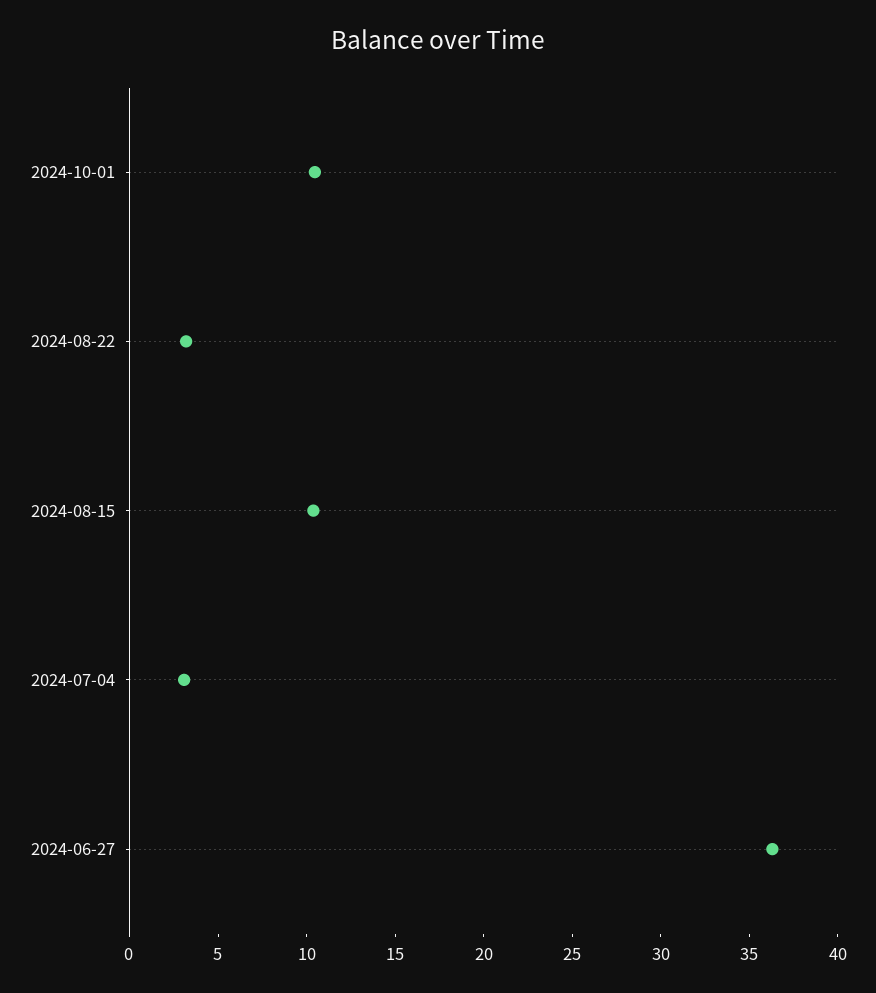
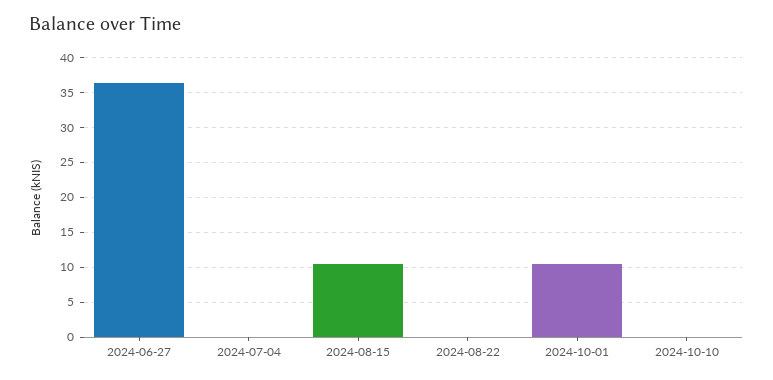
2024-08-22: 3 -> 0
2024-07-04: 3 -> 0
2024-10-10: none -> 0

